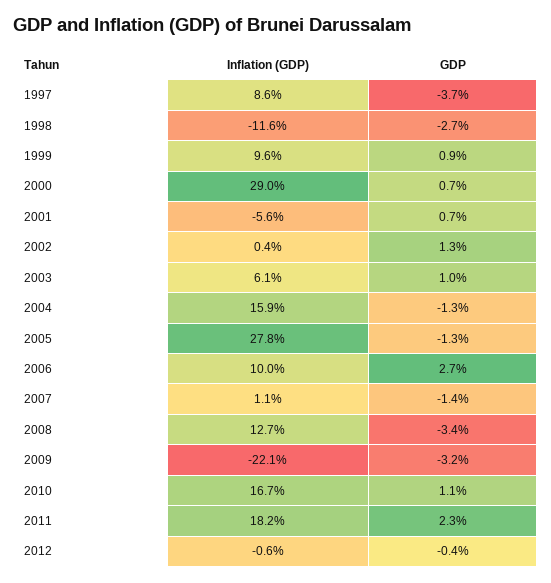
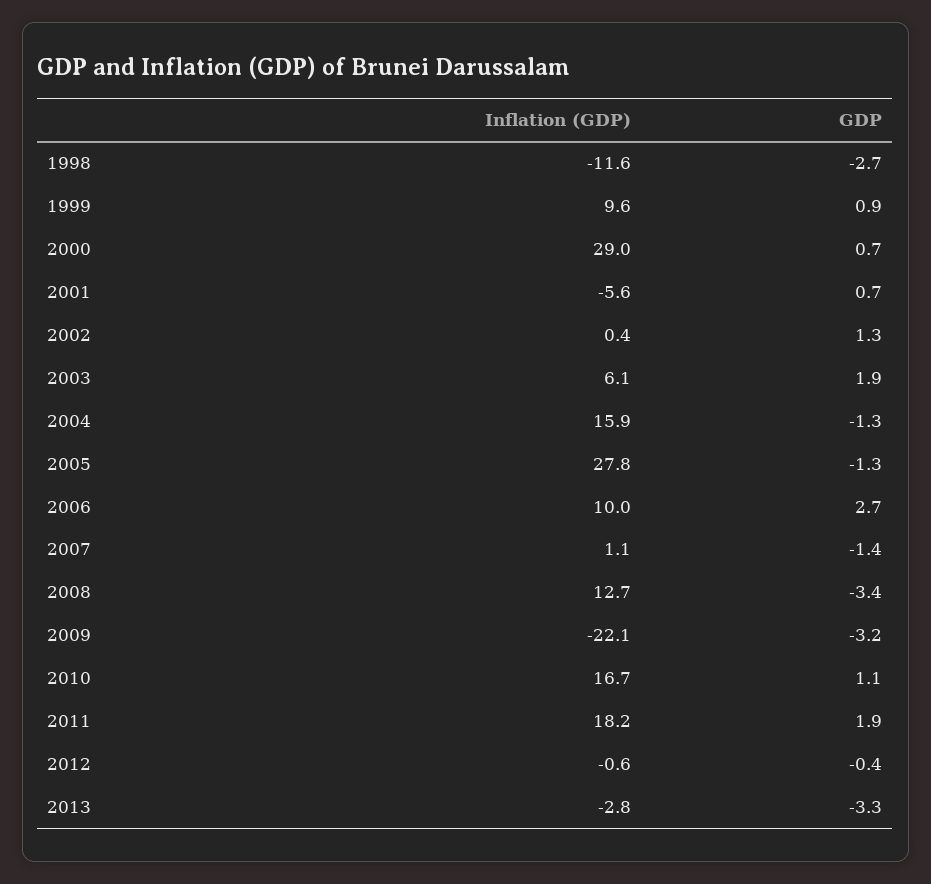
Inflation (GDP), 1997: 8.6 -> none
GDP, 1997: -3.7 -> none
GDP, 2003: 1 -> 1.9
GDP, 2011: 2.3 -> 1.9
Inflation (GDP), 2013: none -> -2.8
GDP, 2013: none -> -3.3

